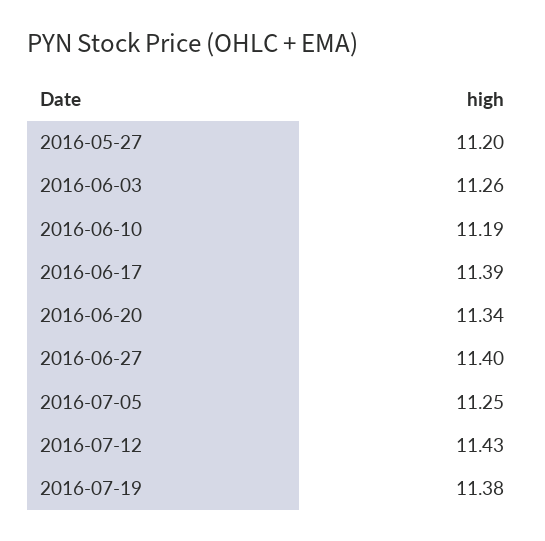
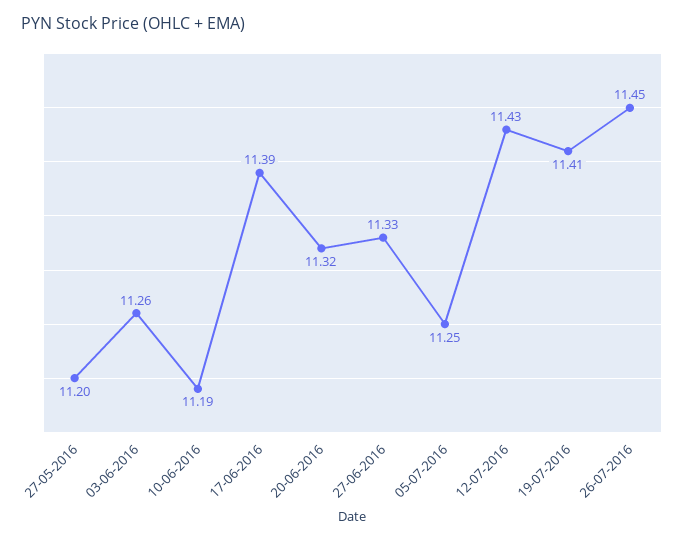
2016-06-20: 11.34 -> 11.32
2016-06-27: 11.4 -> 11.33
2016-07-19: 11.38 -> 11.41
26-07-2016: none -> 11.45

